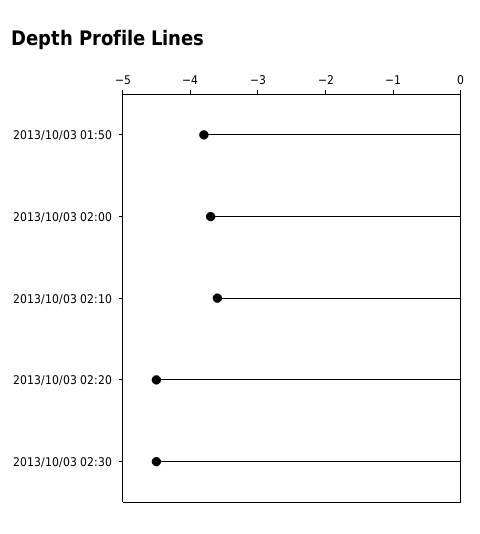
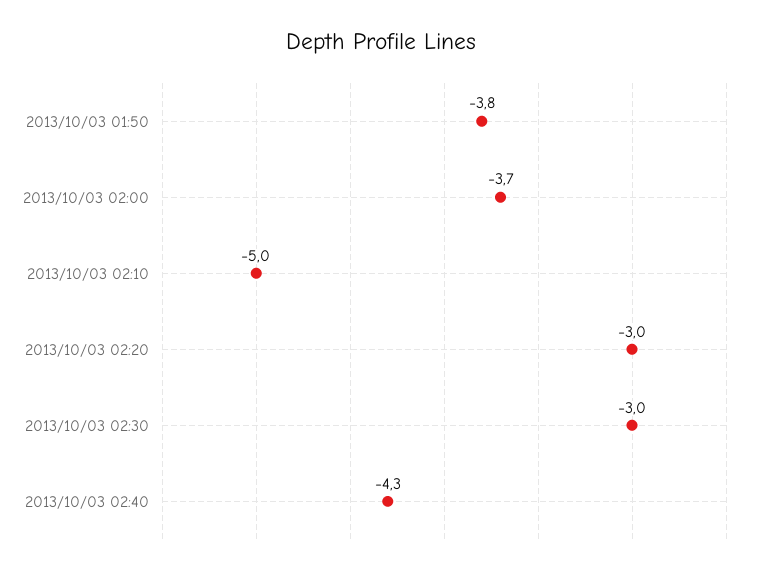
2013/10/03 02:10: -3.5 -> -5
2013/10/03 02:20: -4.5 -> -3
2013/10/03 02:30: -4.5 -> -3
2013/10/03 02:40: none -> -4.3

